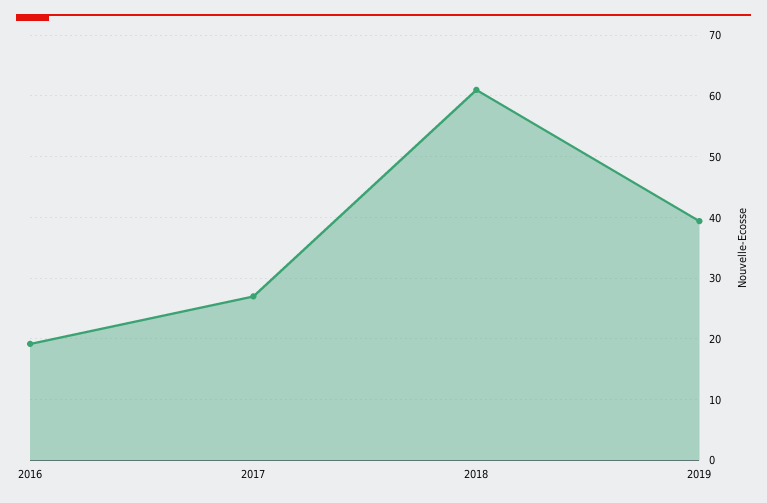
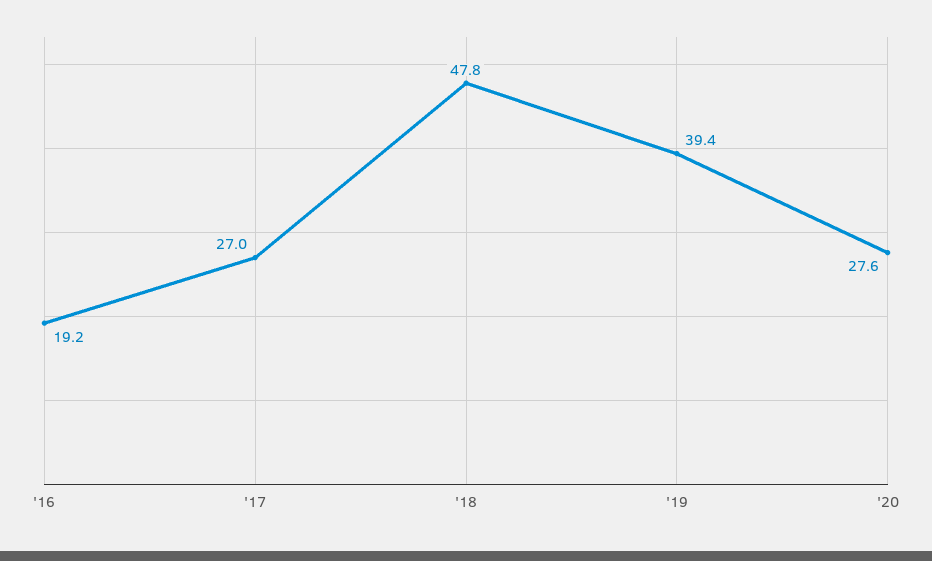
2018: 61 -> 47.8
'20: none -> 27.6

